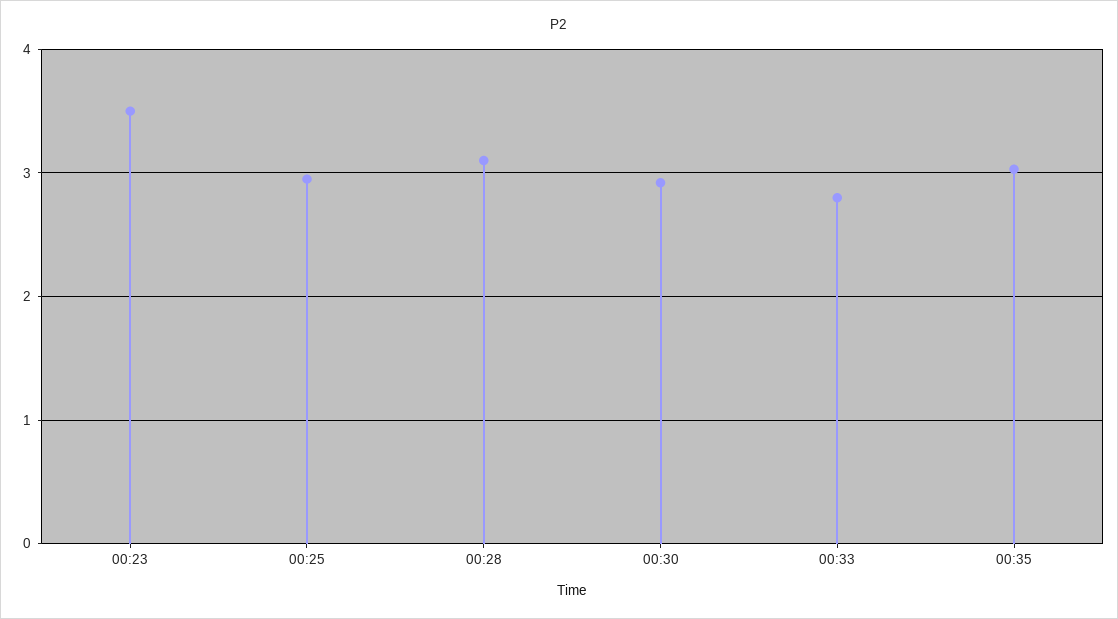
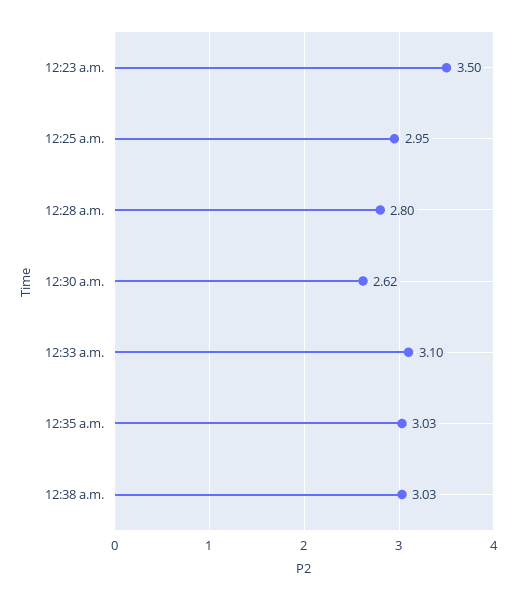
00:28: 3.1 -> 2.8
00:30: 2.9 -> 2.62
00:33: 2.8 -> 3.1
12:38 a.m.: none -> 3.03

